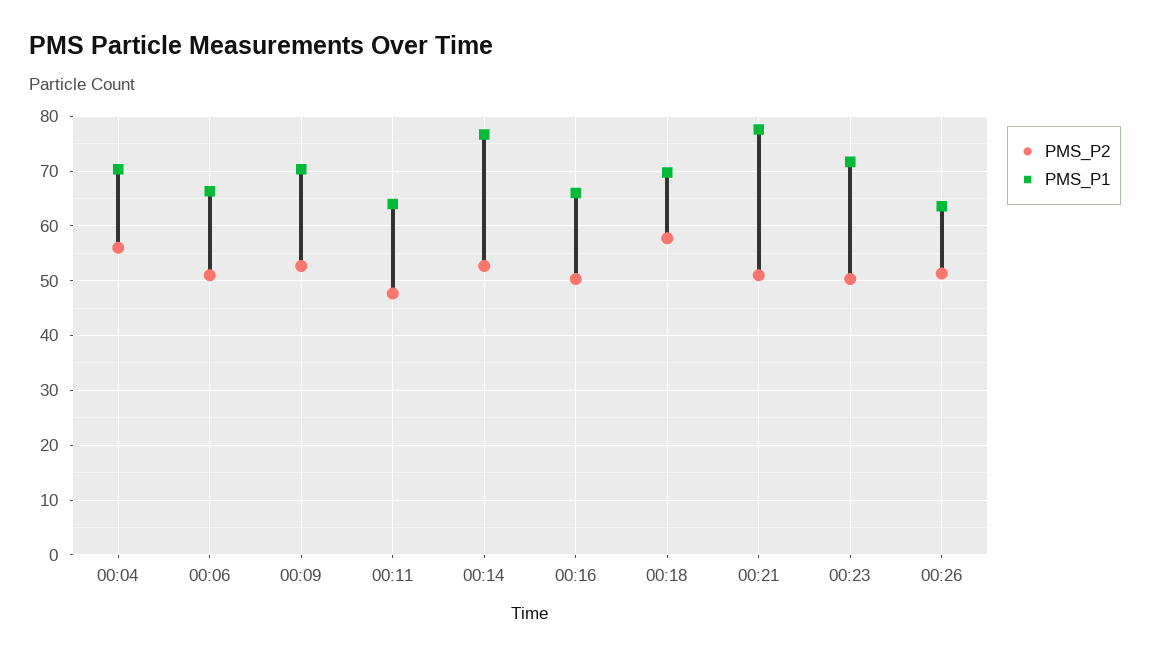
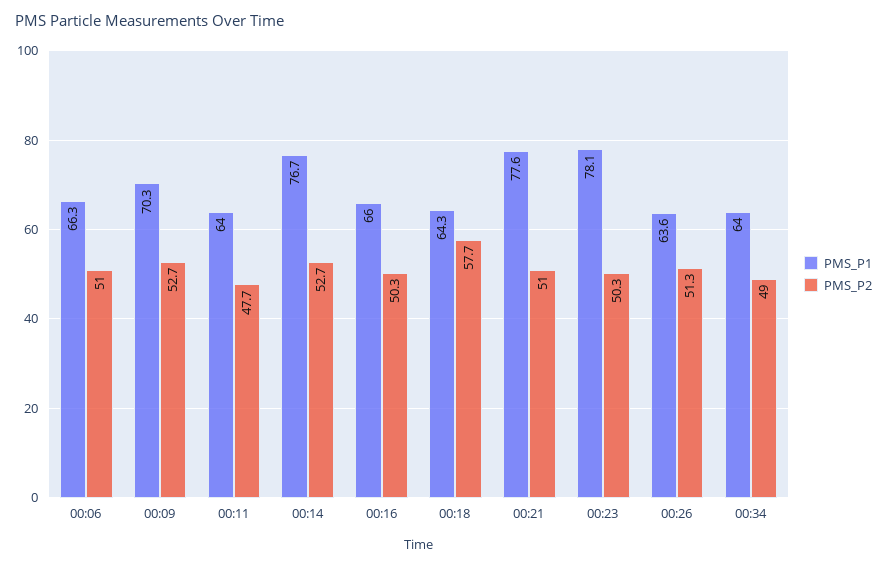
PMS_P2, 00:04: 56 -> none
PMS_P1, 00:04: 70 -> none
PMS_P1, 00:18: 70 -> 64.3
PMS_P1, 00:23: 72 -> 78.1
PMS_P1, 00:34: none -> 64
PMS_P2, 00:34: none -> 49

